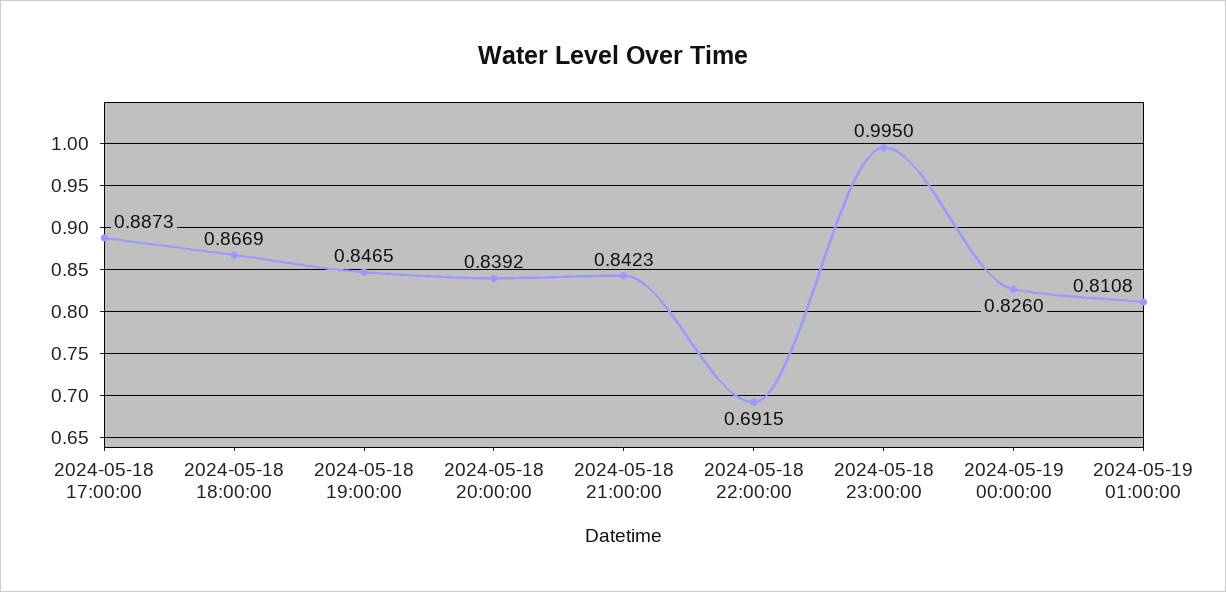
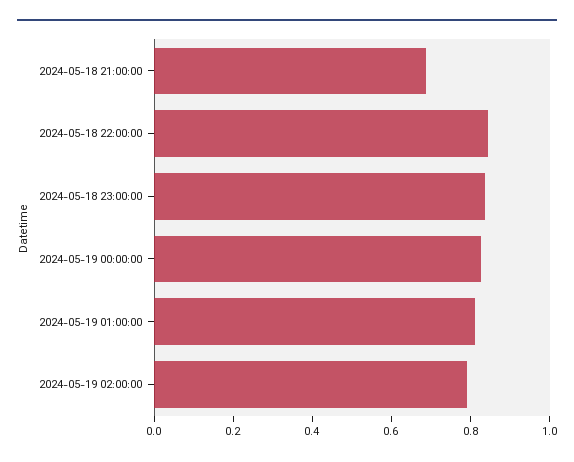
2024-05-18 17:00:00: 0.8873 -> none
2024-05-18 18:00:00: 0.8669 -> none
2024-05-18 19:00:00: 0.8465 -> none
2024-05-18 20:00:00: 0.8392 -> none
2024-05-18 21:00:00: 0.8423 -> 0.7
2024-05-18 22:00:00: 0.6915 -> 0.85
2024-05-18 23:00:00: 0.995 -> 0.85
2024-05-19 02:00:00: none -> 0.8

